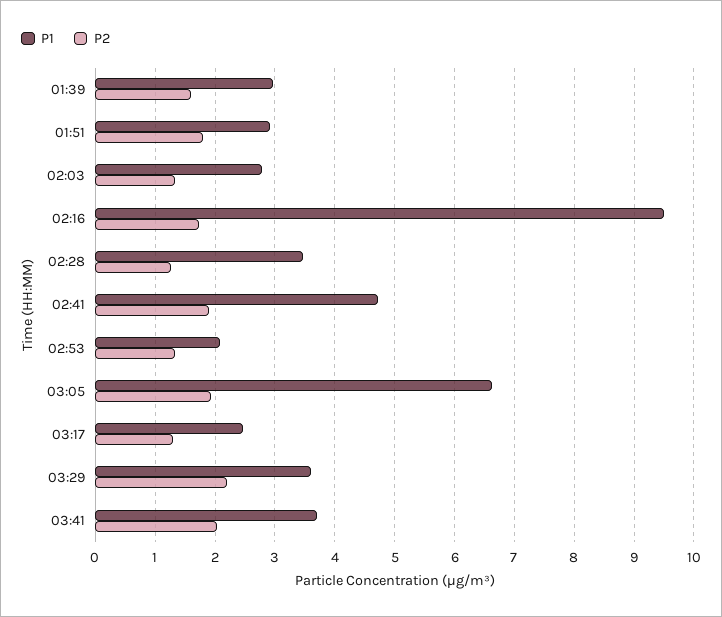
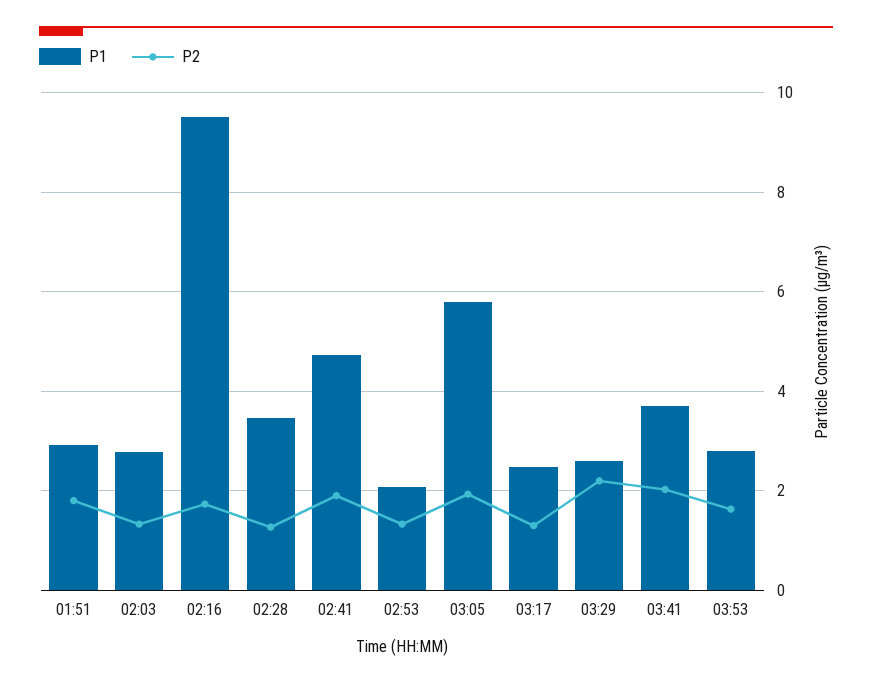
P1, 01:39: 3 -> none
P2, 01:39: 1.6 -> none
P1, 03:05: 6.6 -> 5.8
P1, 03:29: 3.6 -> 2.6
P1, 03:53: none -> 2.8
P2, 03:53: none -> 1.6

